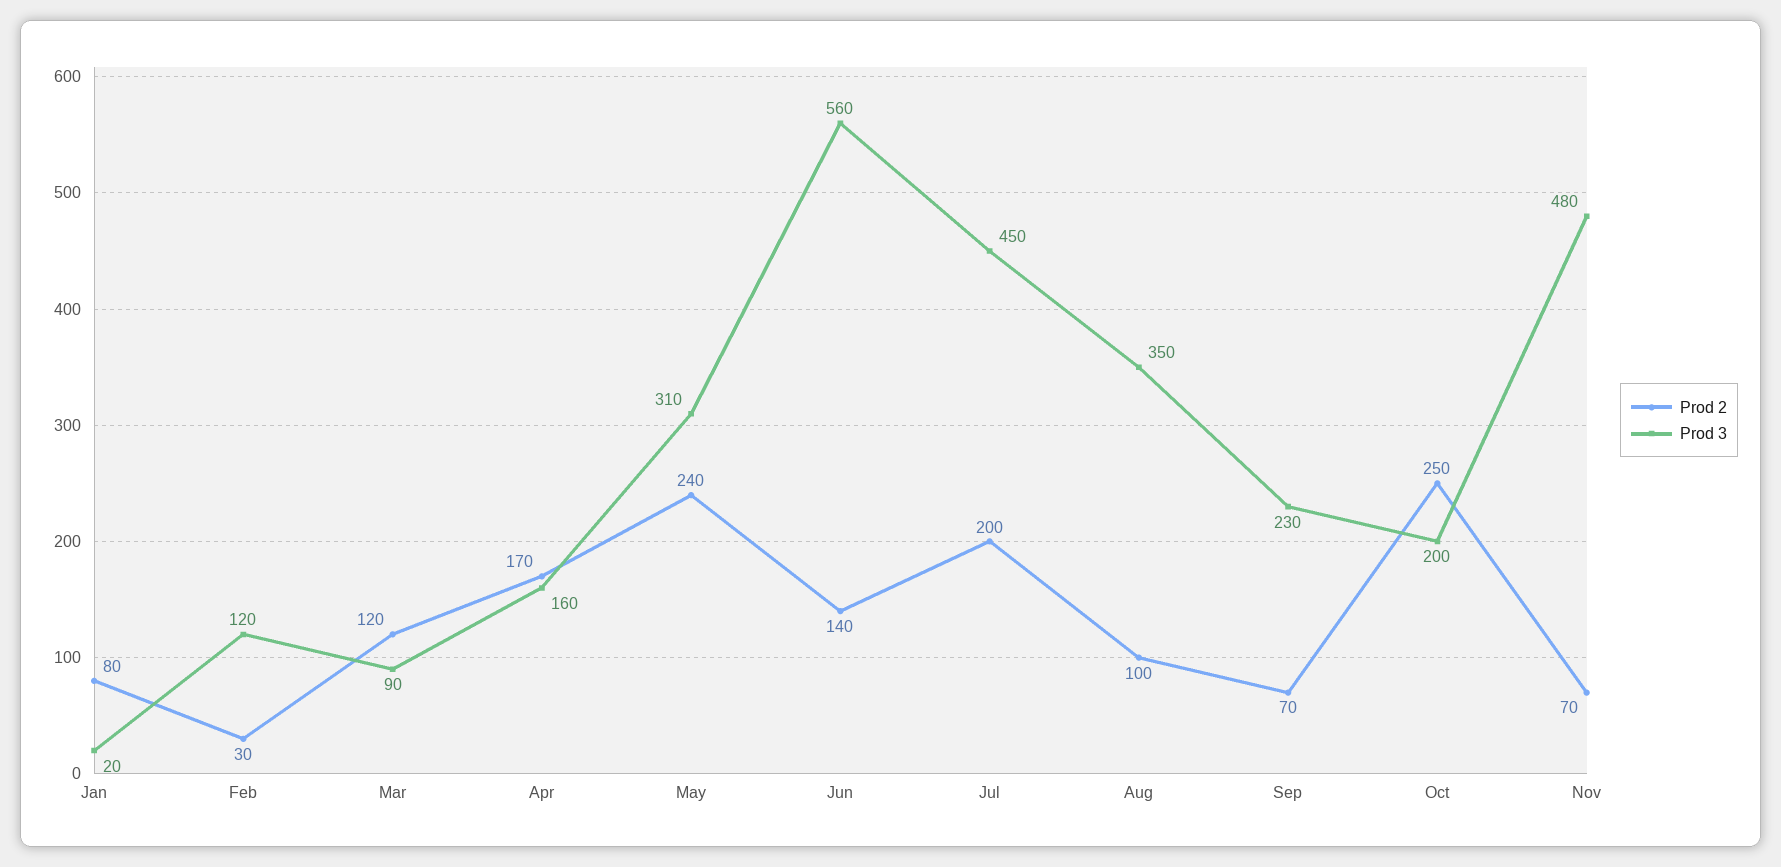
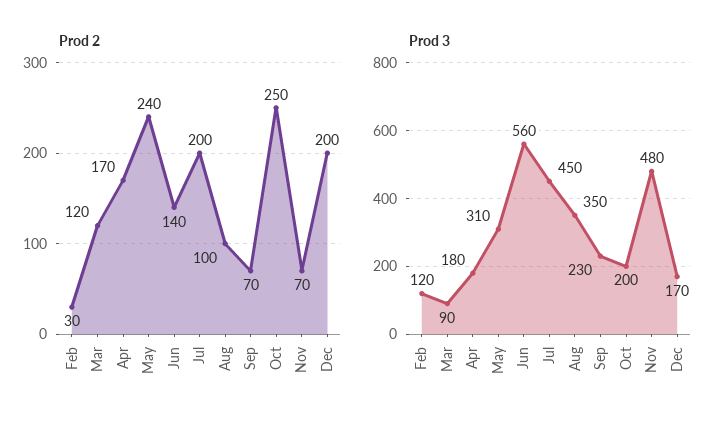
Prod 2, Jan: 80 -> none
Prod 3, Jan: 20 -> none
Prod 3, Apr: 160 -> 180
Prod 2, Dec: none -> 200
Prod 3, Dec: none -> 170

